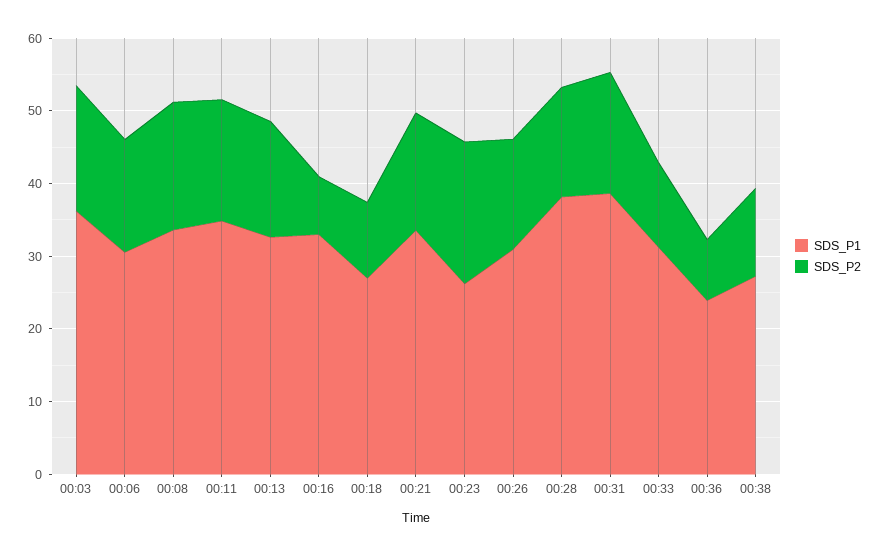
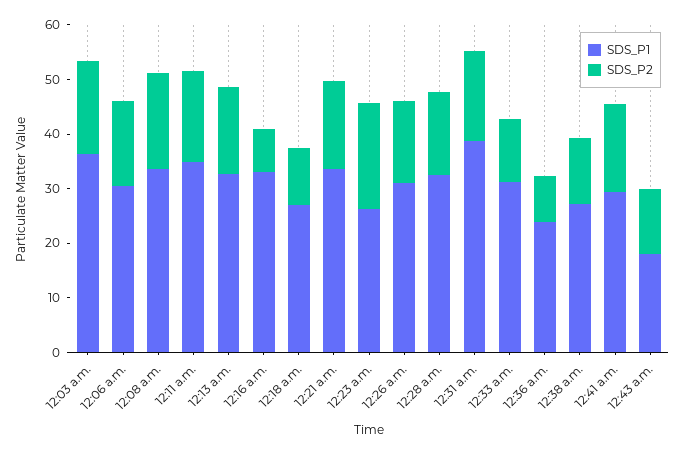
SDS_P1, 00:28: 38 -> 32
SDS_P1, 12:41 a.m.: none -> 30
SDS_P2, 12:41 a.m.: none -> 16
SDS_P1, 12:43 a.m.: none -> 18
SDS_P2, 12:43 a.m.: none -> 12

